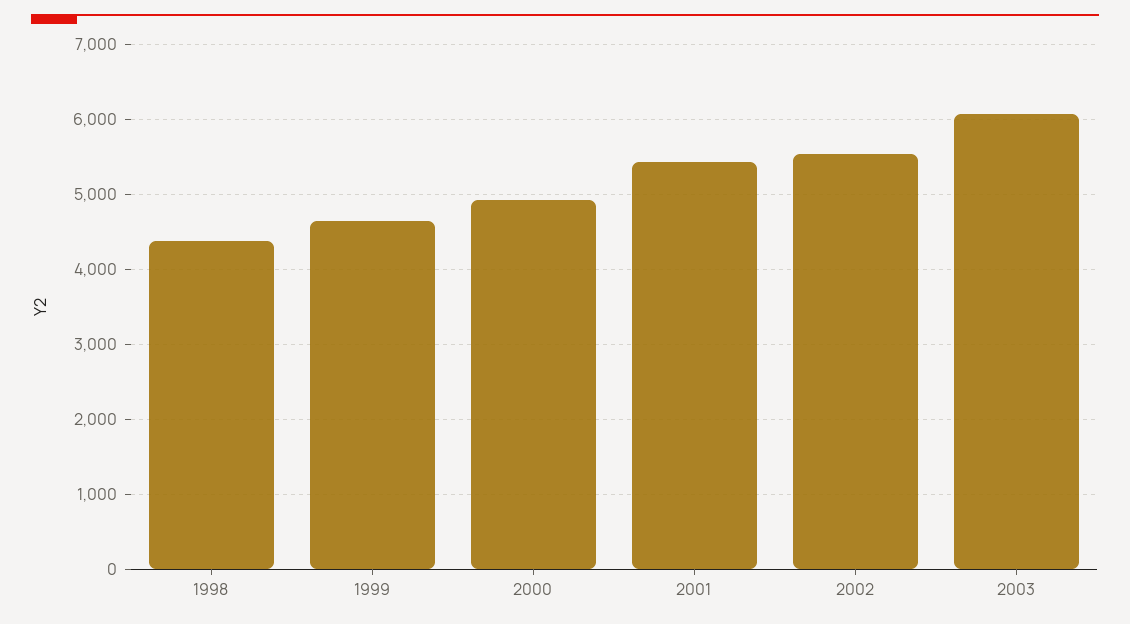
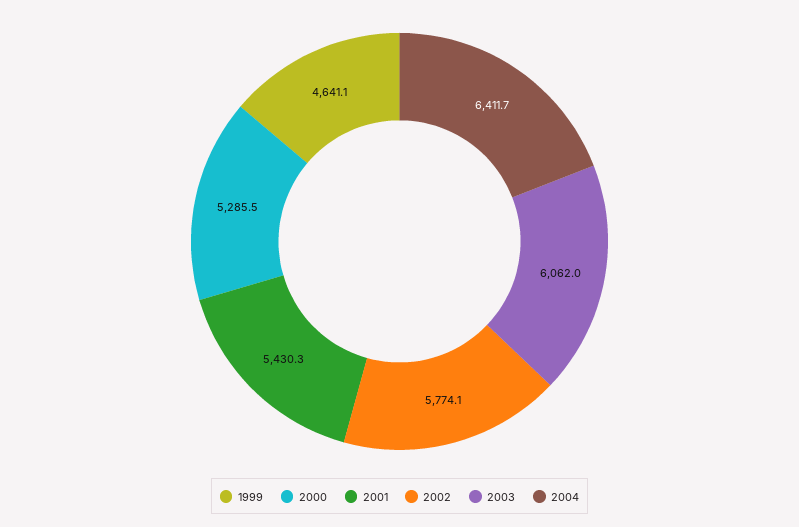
1998: 4400 -> none
2000: 4900 -> 5285.5
2002: 5500 -> 5774.1
2004: none -> 6411.7

